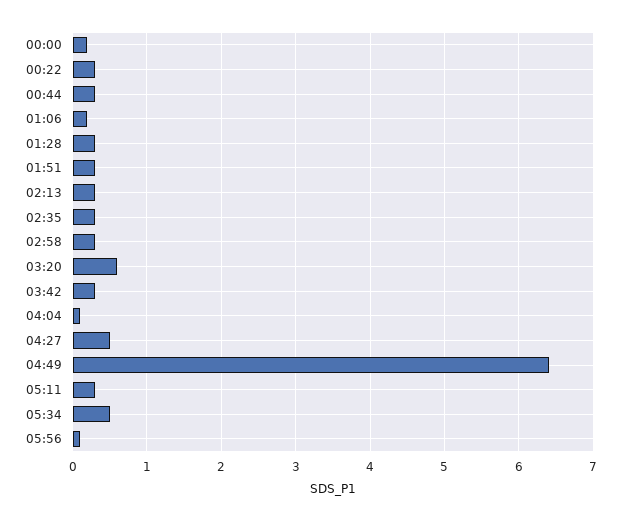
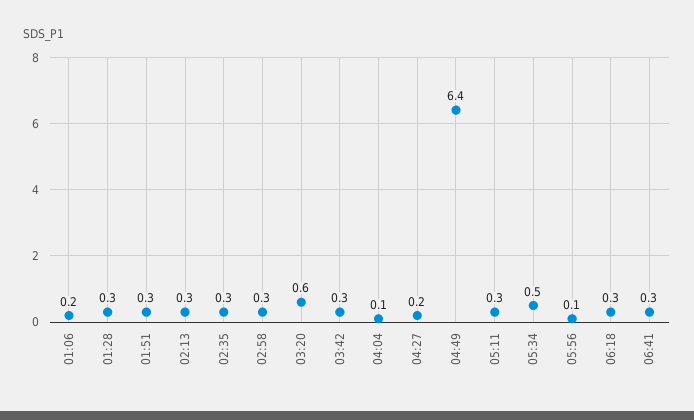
00:00: 0.2 -> none
00:22: 0.3 -> none
00:44: 0.3 -> none
04:27: 0.5 -> 0.2
06:18: none -> 0.3
06:41: none -> 0.3

